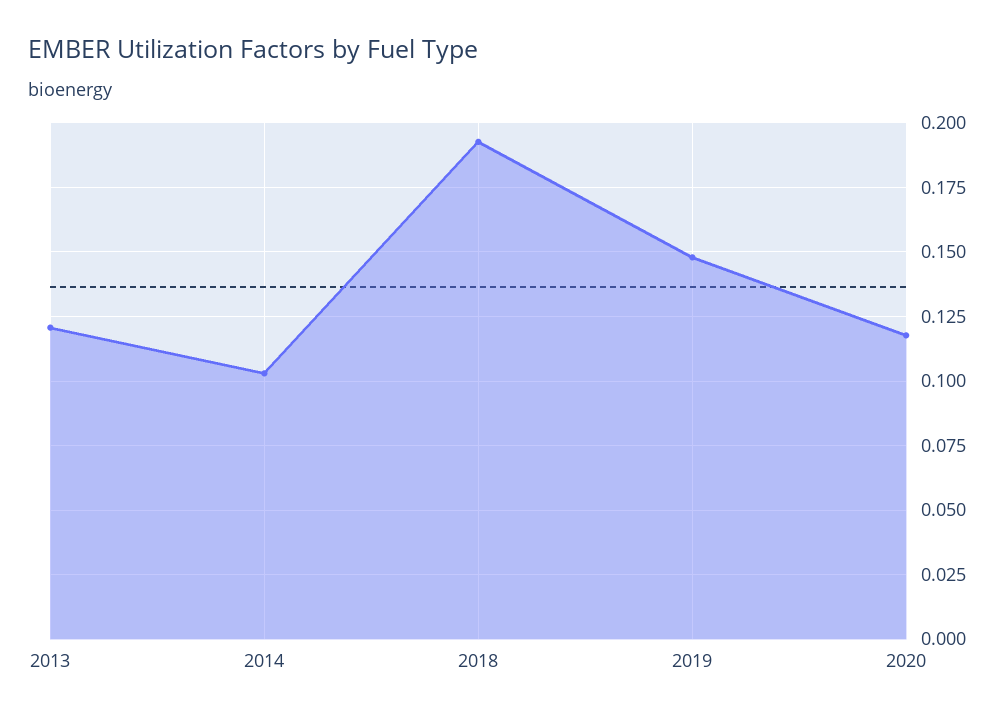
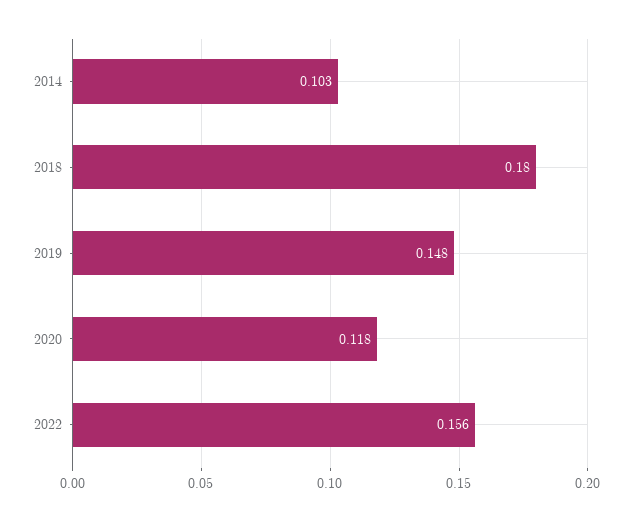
2013: 0.12 -> none
2018: 0.1925 -> 0.18
2022: none -> 0.156

